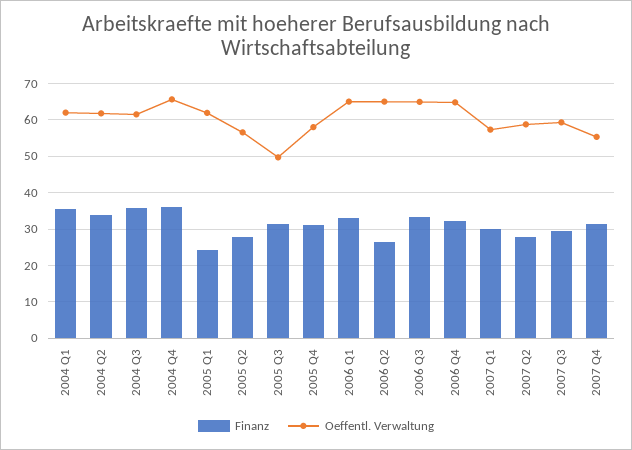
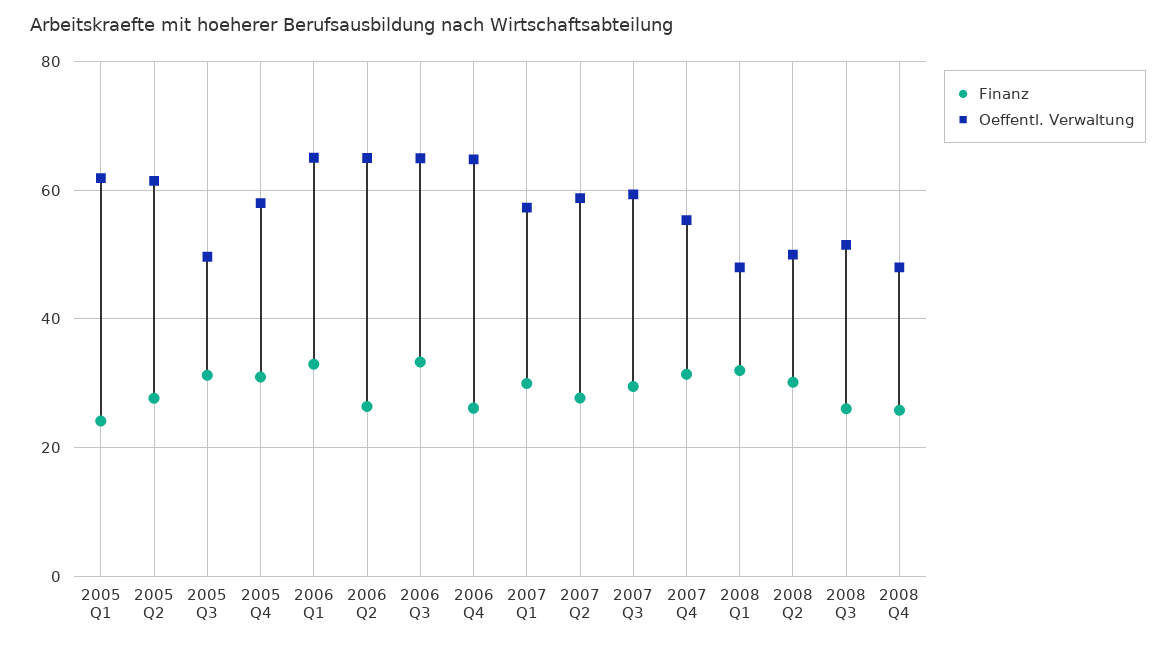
Finanz, 2004 Q1: 36 -> none
Oeffentl. Verwaltung, 2004 Q1: 62 -> none
Finanz, 2004 Q2: 34 -> none
Oeffentl. Verwaltung, 2004 Q2: 62 -> none
Finanz, 2004 Q3: 36 -> none
Oeffentl. Verwaltung, 2004 Q3: 62 -> none
Finanz, 2004 Q4: 36 -> none
Oeffentl. Verwaltung, 2004 Q4: 66 -> none
Oeffentl. Verwaltung, 2005 Q2: 56 -> 62
Finanz, 2006 Q4: 32 -> 26
Finanz, 2008 Q1: none -> 32
Oeffentl. Verwaltung, 2008 Q1: none -> 48
Finanz, 2008 Q2: none -> 30
Oeffentl. Verwaltung, 2008 Q2: none -> 50
Finanz, 2008 Q3: none -> 26
Oeffentl. Verwaltung, 2008 Q3: none -> 52
Finanz, 2008 Q4: none -> 26
Oeffentl. Verwaltung, 2008 Q4: none -> 48

